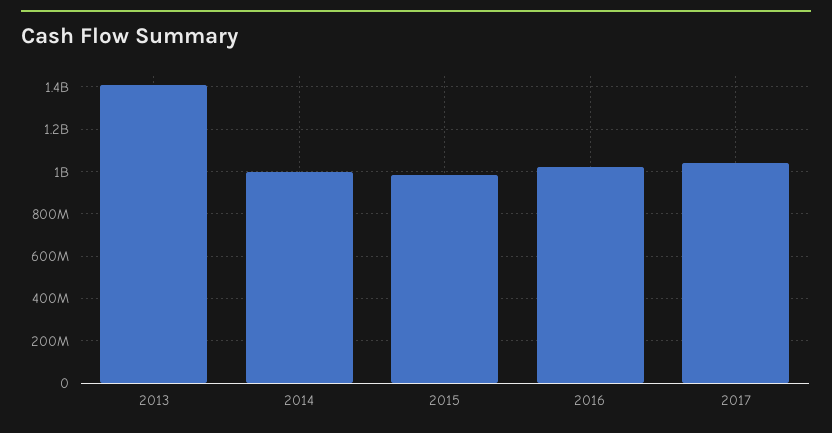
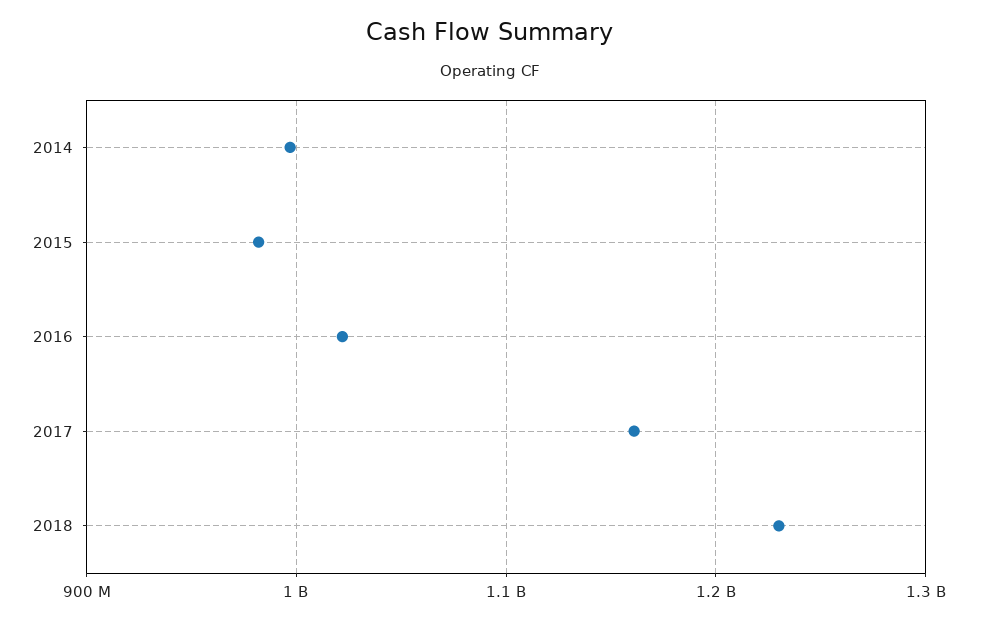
2013: 1400000000 -> none
2017: 1050000000 -> 1160000000
2018: none -> 1230000000

